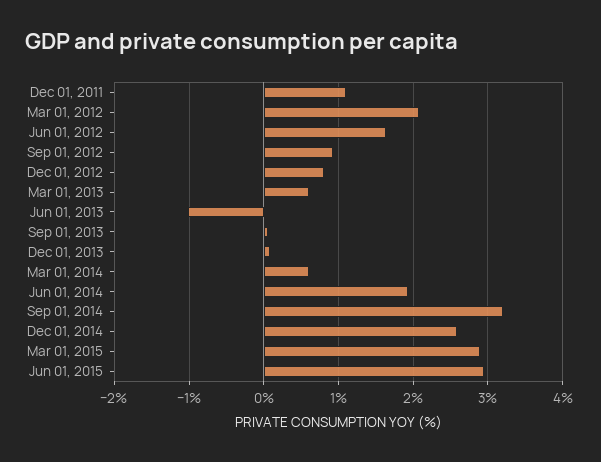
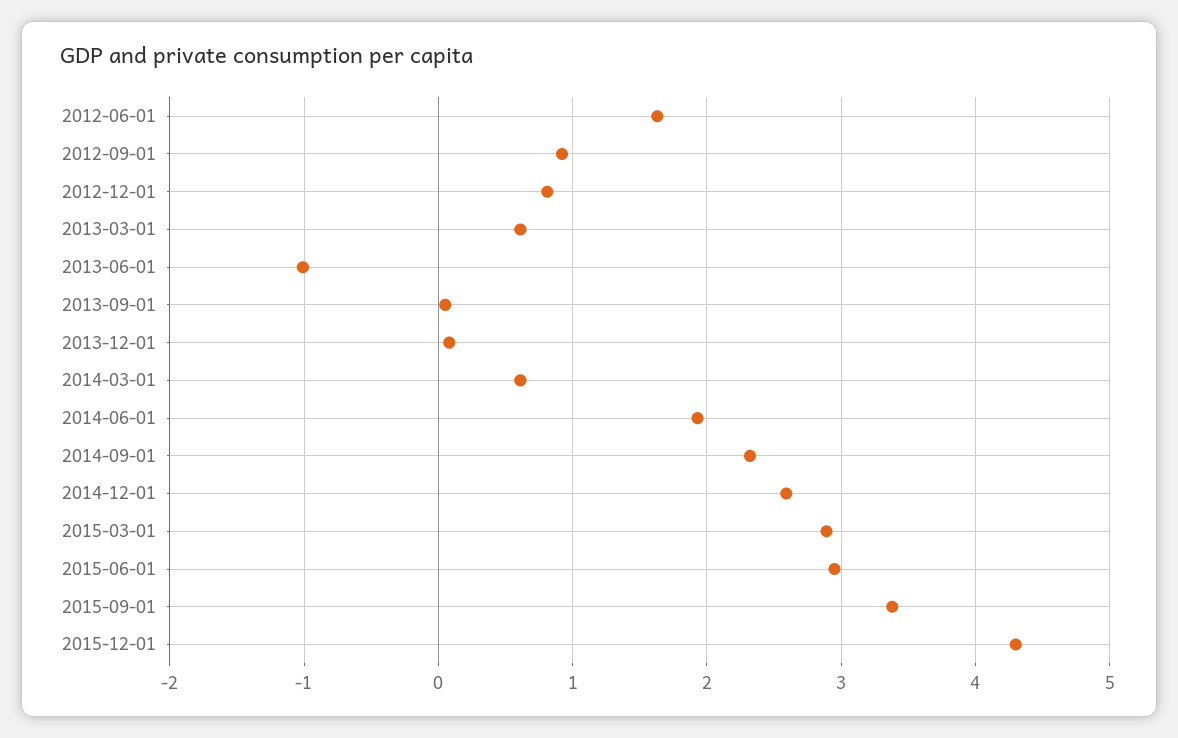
Dec 01, 2011: 1.1 -> none
Mar 01, 2012: 2.1 -> none
Sep 01, 2014: 3.2 -> 2.3
2015-09-01: none -> 3.4
2015-12-01: none -> 4.3

